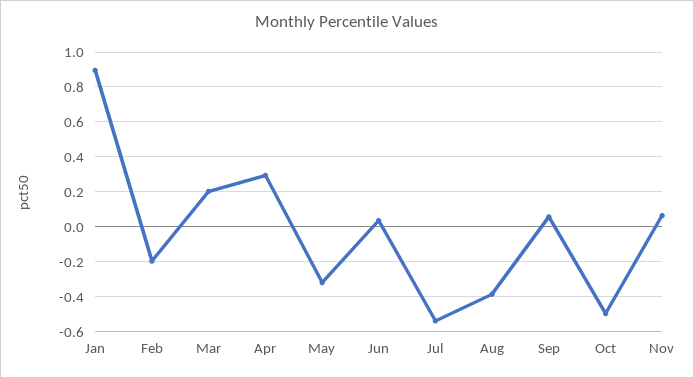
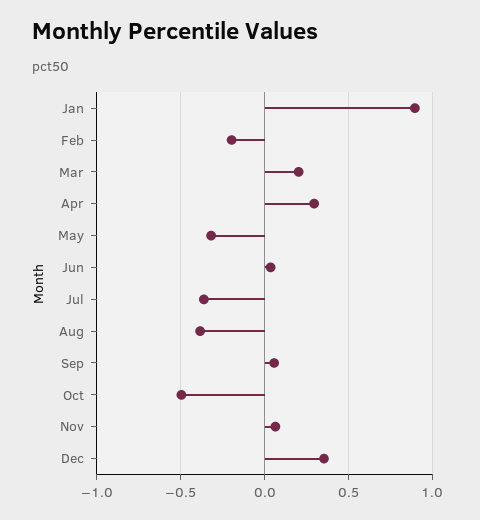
Jul: -0.55 -> -0.35
Dec: none -> 0.35

